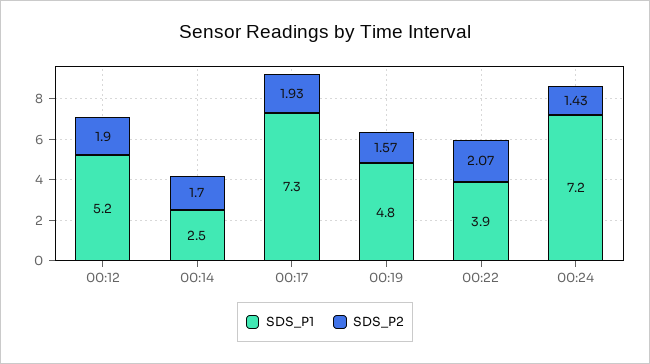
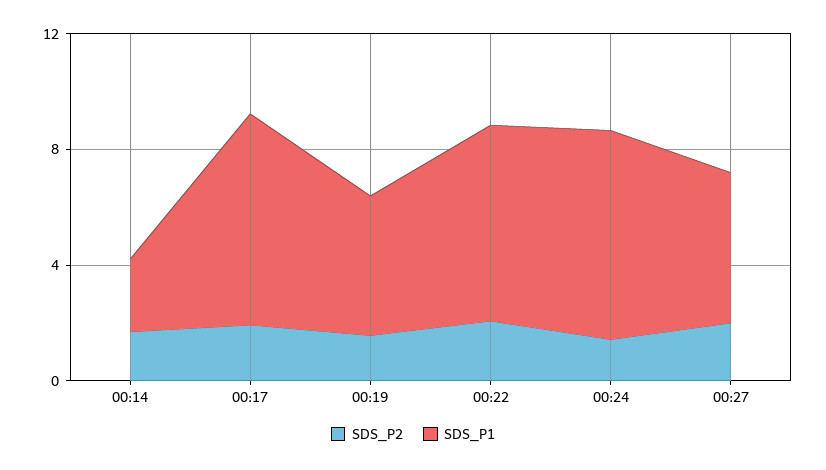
SDS_P1, 00:12: 5.2 -> none
SDS_P2, 00:12: 1.9 -> none
SDS_P1, 00:22: 3.9 -> 7
SDS_P2, 00:27: none -> 2
SDS_P1, 00:27: none -> 5

